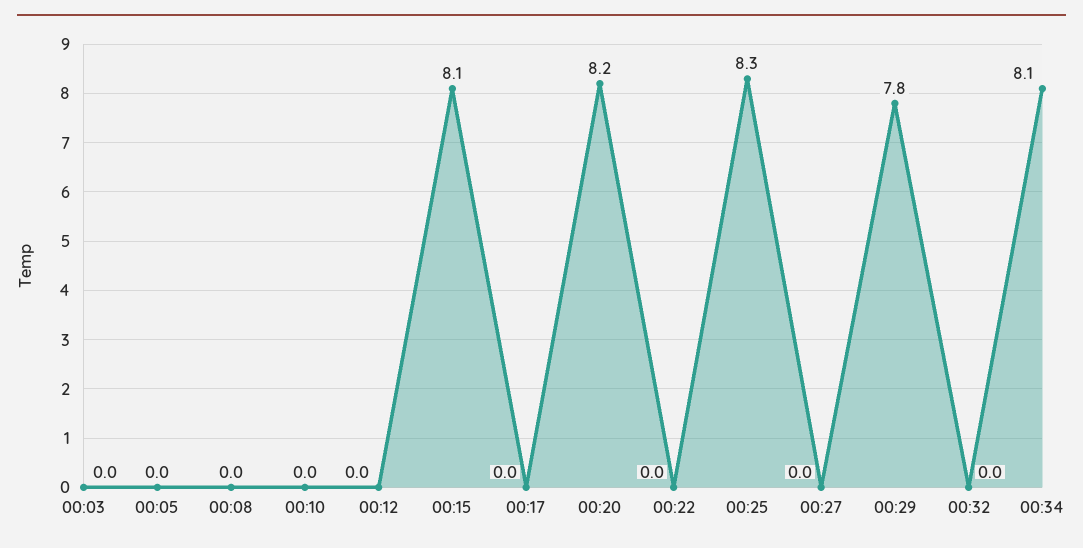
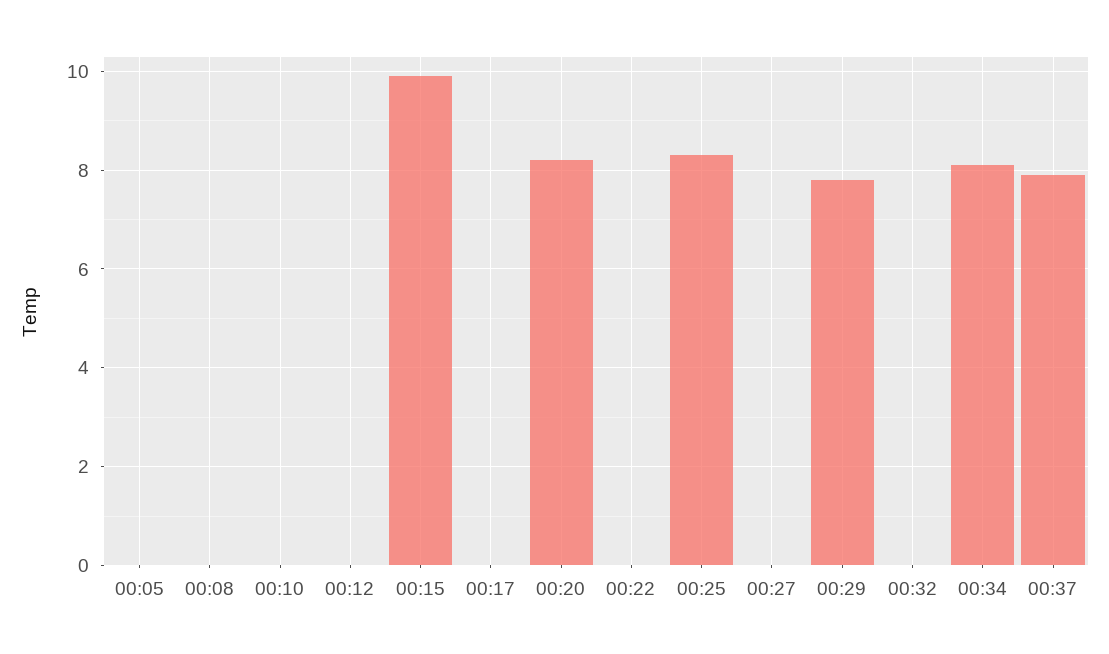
00:03: 0 -> none
00:15: 8.1 -> 10
00:37: none -> 8

